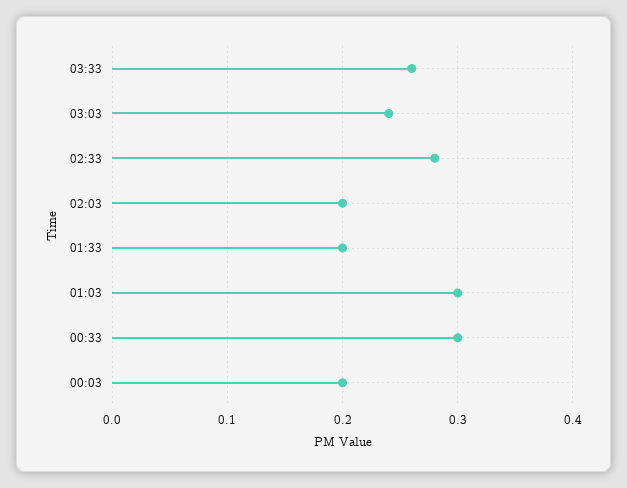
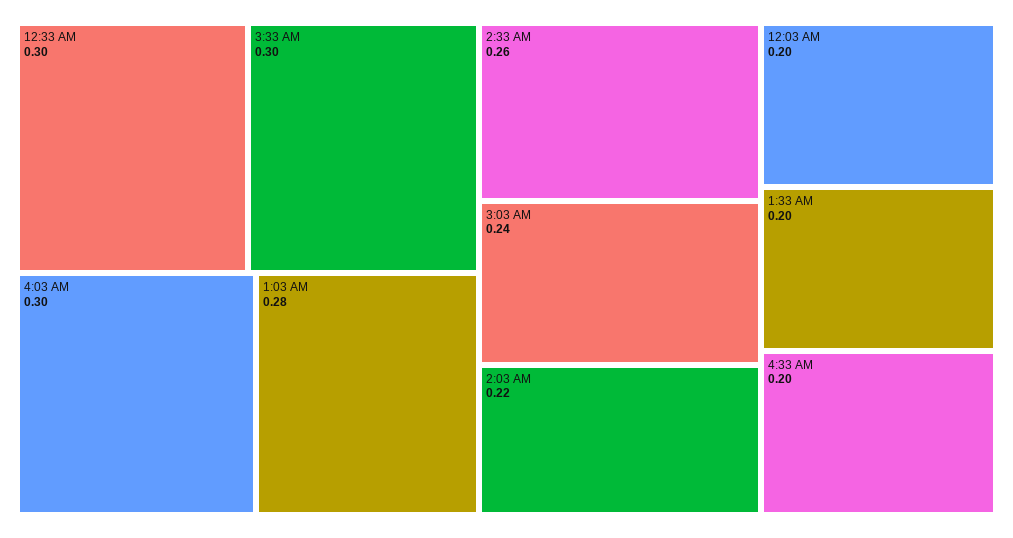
03:33: 0.26 -> 0.3
02:33: 0.28 -> 0.26
02:03: 0.2 -> 0.22
01:03: 0.3 -> 0.28
4:03 AM: none -> 0.3
4:33 AM: none -> 0.2

